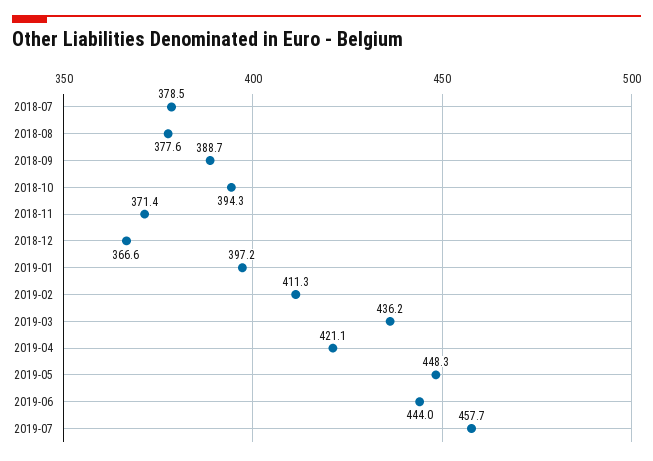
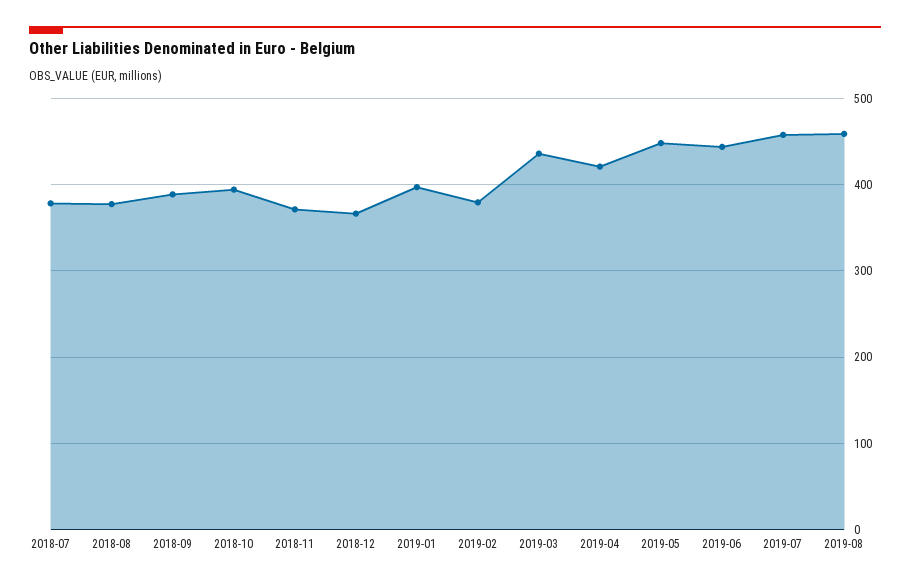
2019-02: 411.3 -> 380
2019-08: none -> 460

